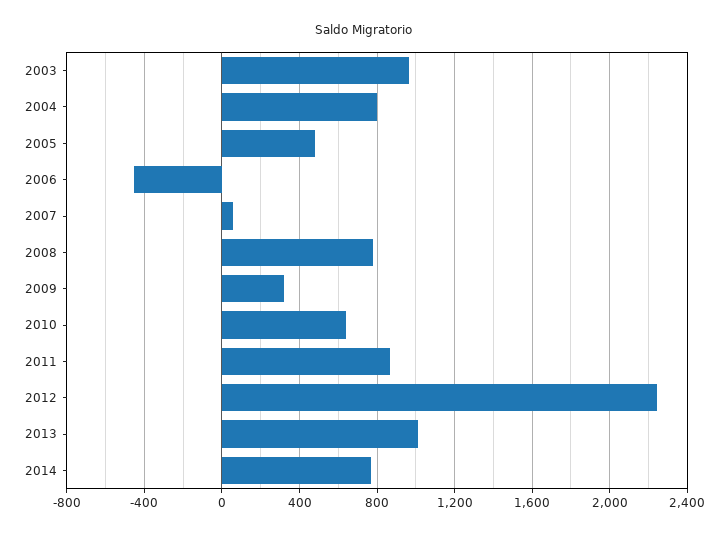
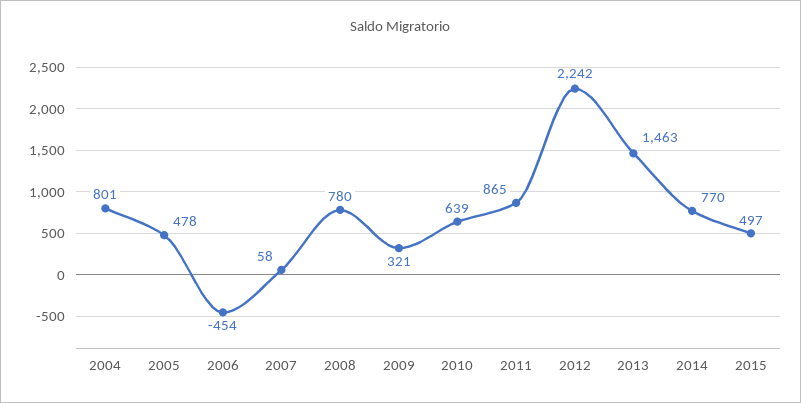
2003: 950 -> none
2013: 1000 -> 1463
2015: none -> 497

